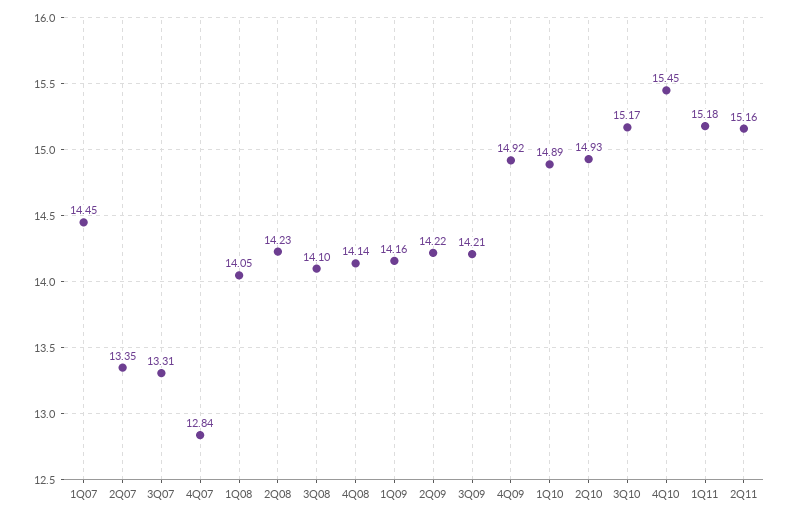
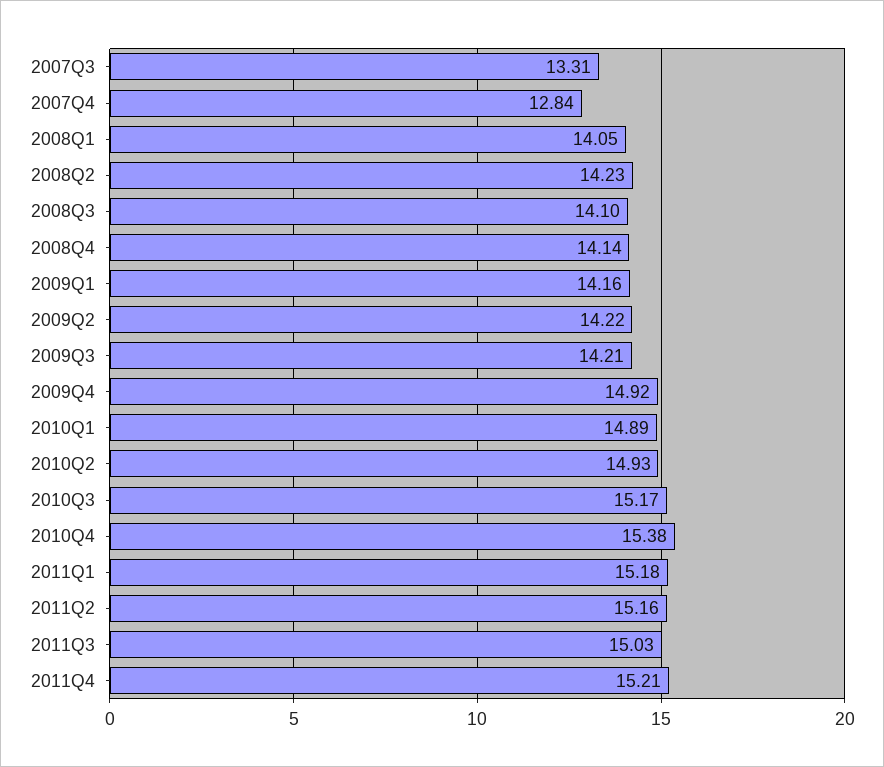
1Q07: 14.45 -> none
2Q07: 13.35 -> none
4Q10: 15.45 -> 15.38
2011Q3: none -> 15.03
2011Q4: none -> 15.21

